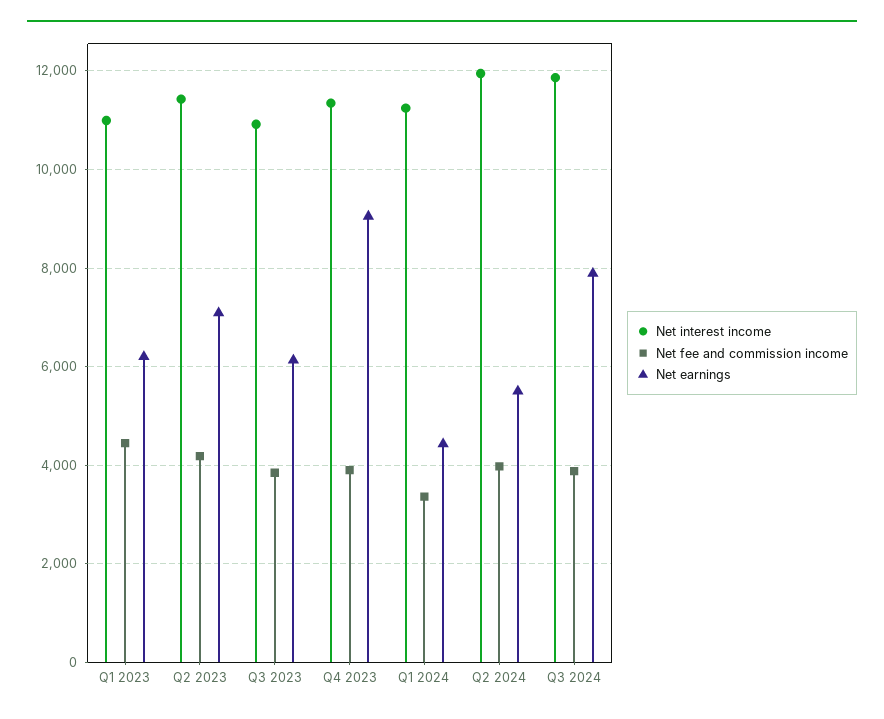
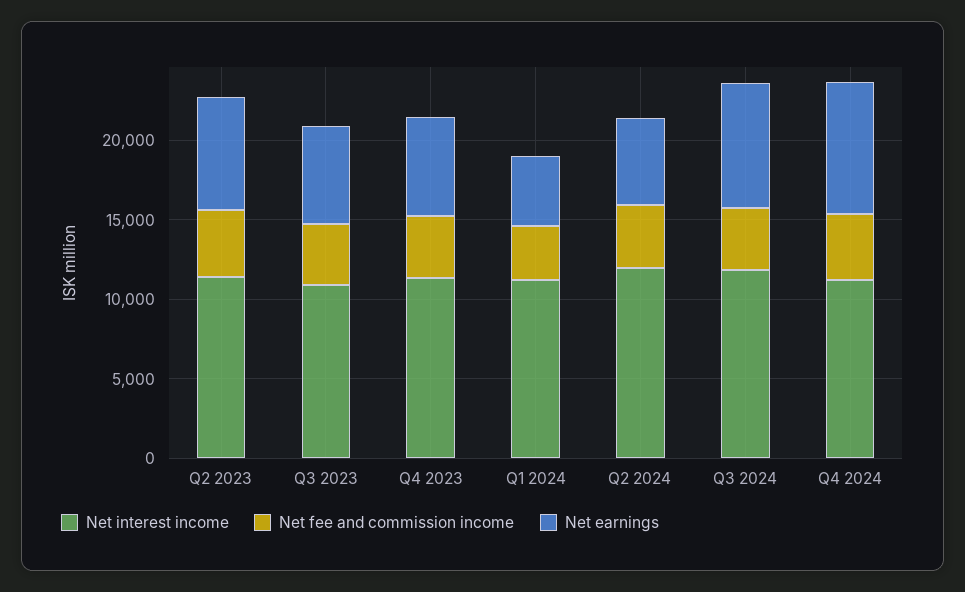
Net interest income, Q1 2023: 11000 -> none
Net fee and commission income, Q1 2023: 4400 -> none
Net earnings, Q1 2023: 6200 -> none
Net earnings, Q4 2023: 9000 -> 6000
Net interest income, Q4 2024: none -> 11000
Net fee and commission income, Q4 2024: none -> 4000
Net earnings, Q4 2024: none -> 8000

